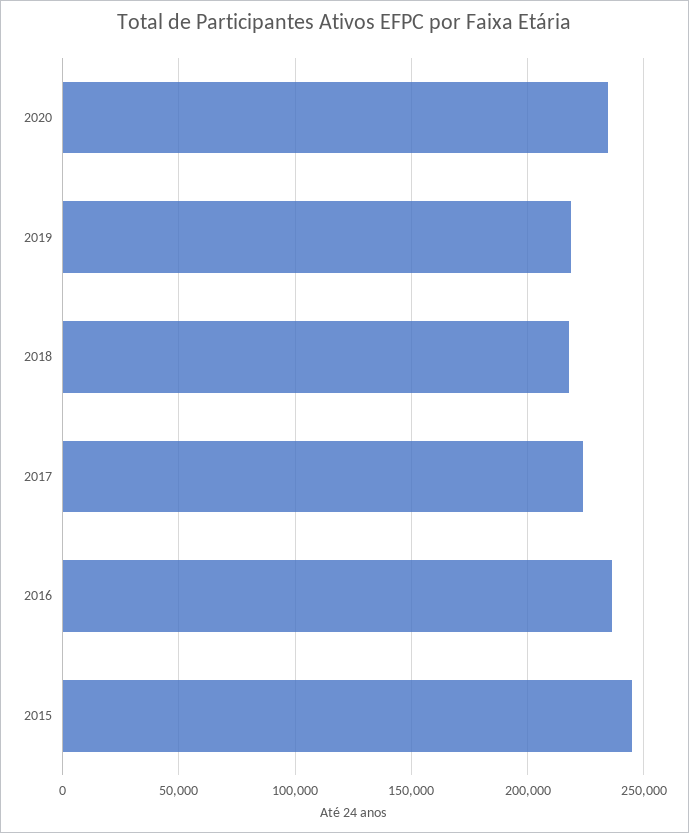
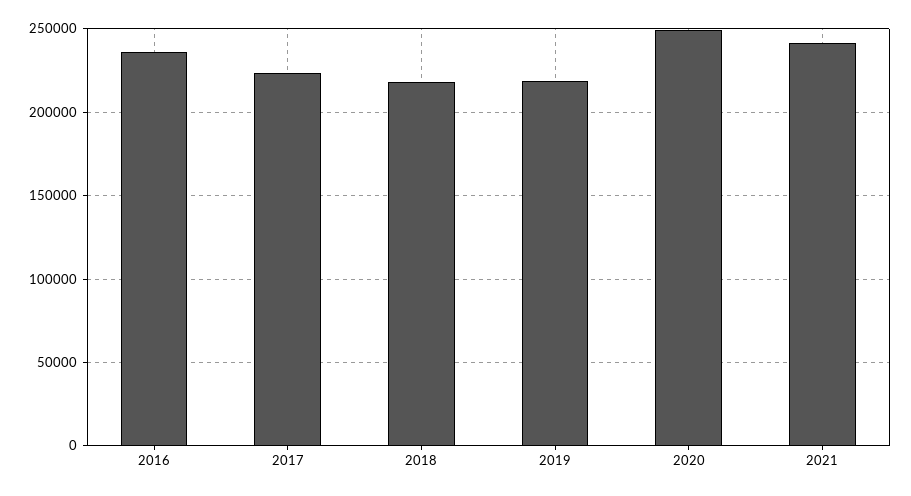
2020: 235000 -> 250000
2015: 245000 -> none
2021: none -> 240000

